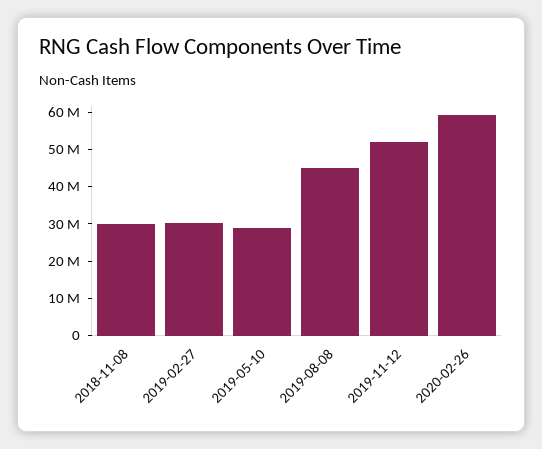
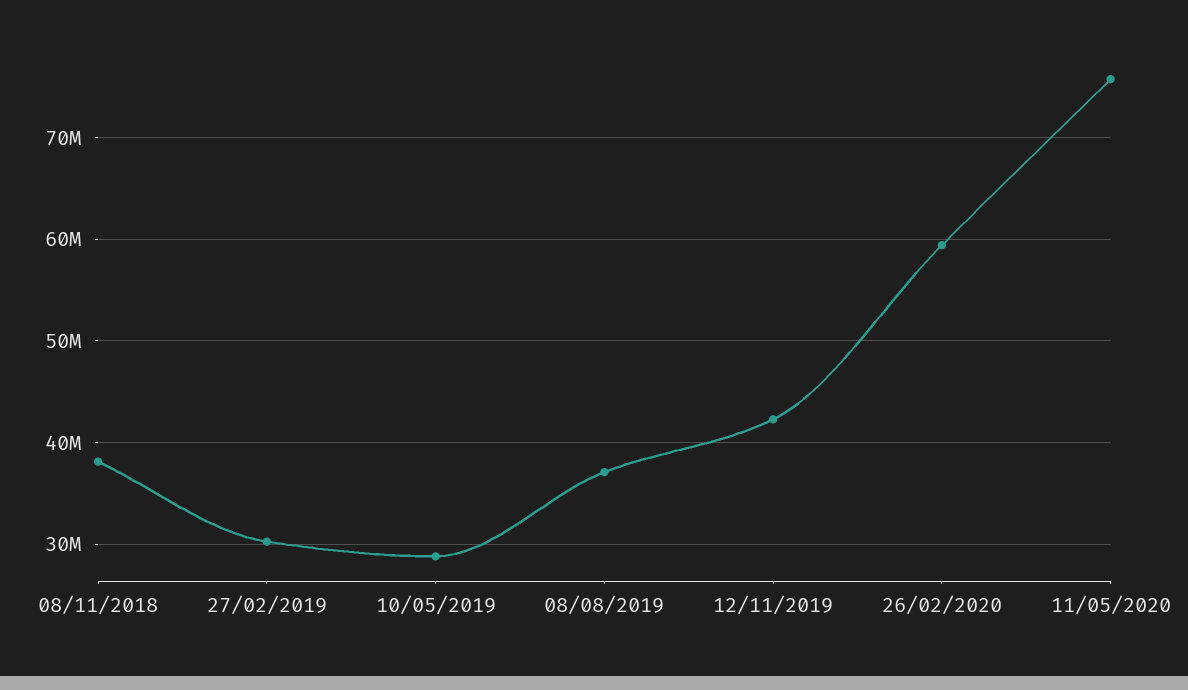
2018-11-08: 30000000 -> 38000000
2019-08-08: 45000000 -> 37000000
2019-11-12: 52500000 -> 42000000
11/05/2020: none -> 76000000

